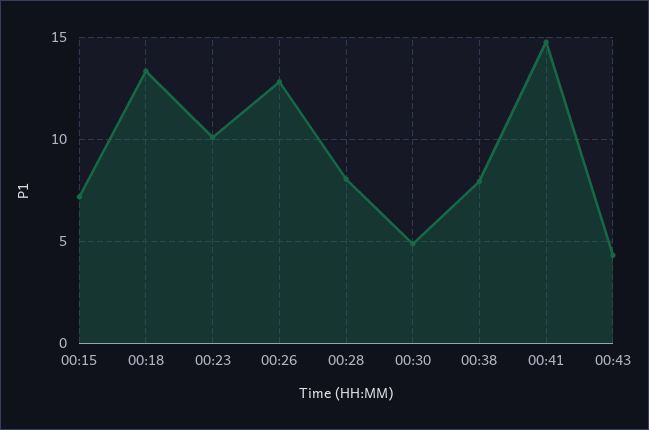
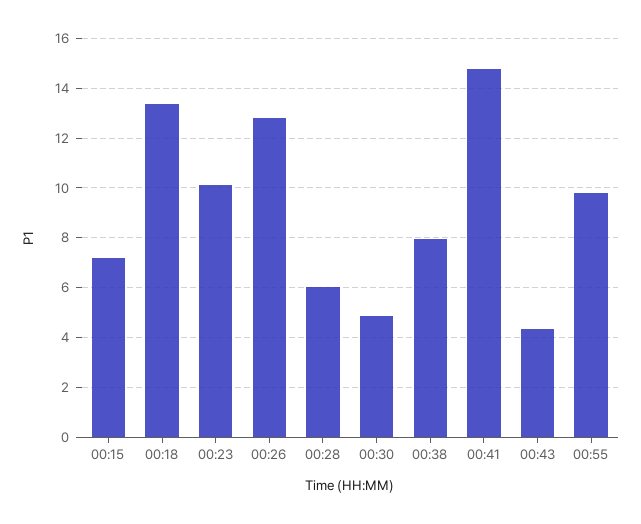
00:28: 8 -> 6
00:55: none -> 9.75

